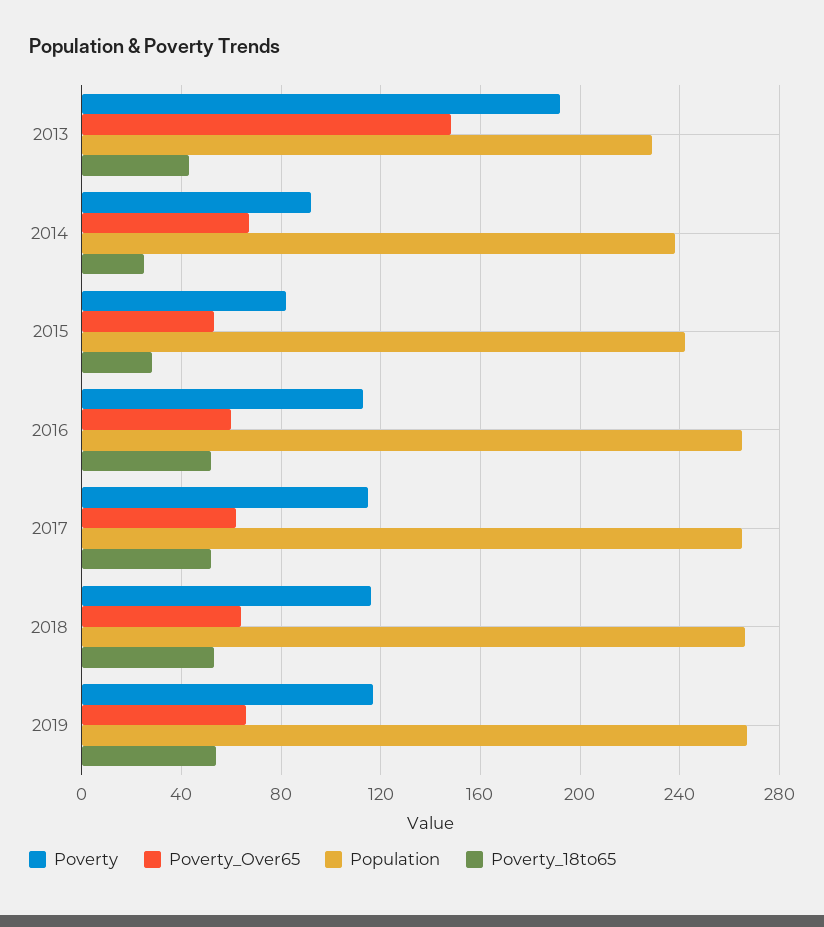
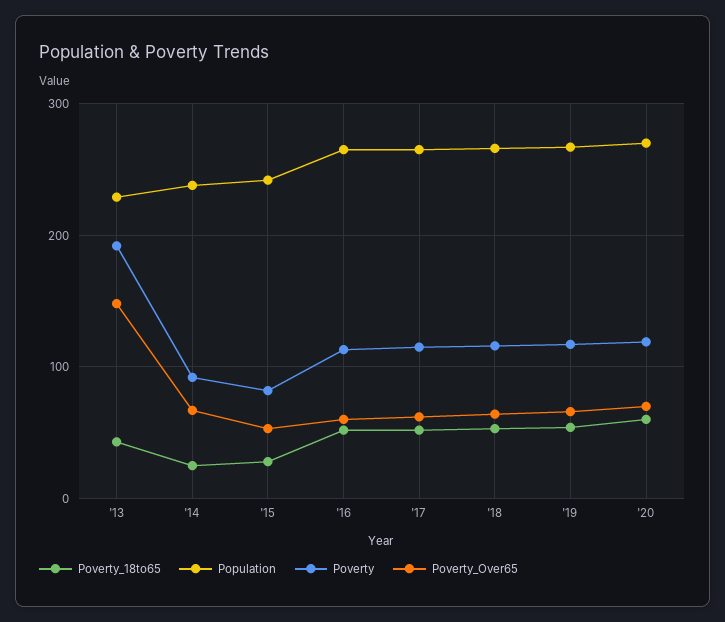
Poverty_18to65, '20: none -> 60
Population, '20: none -> 270
Poverty, '20: none -> 120
Poverty_Over65, '20: none -> 70

